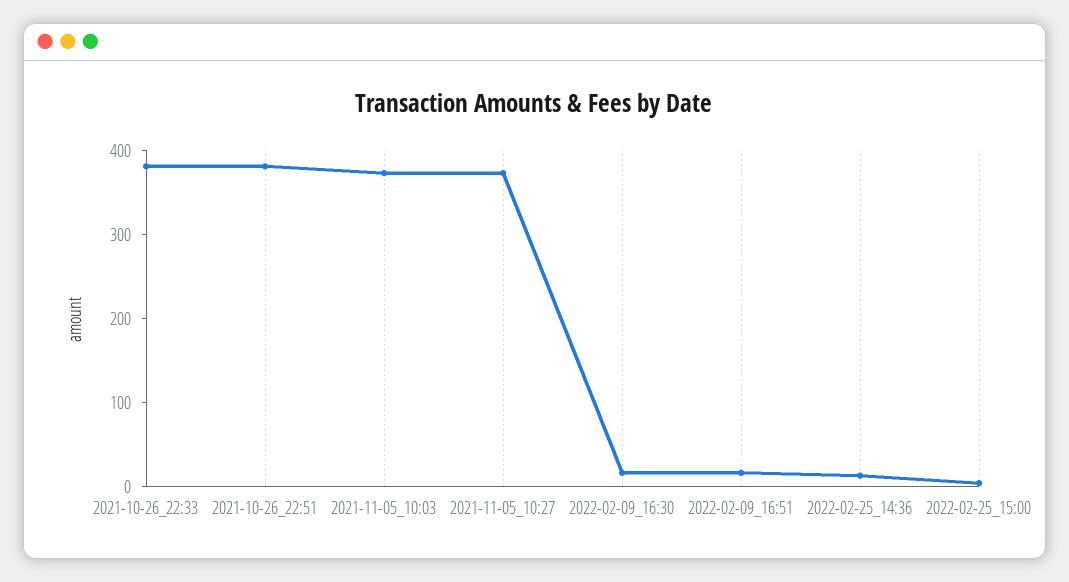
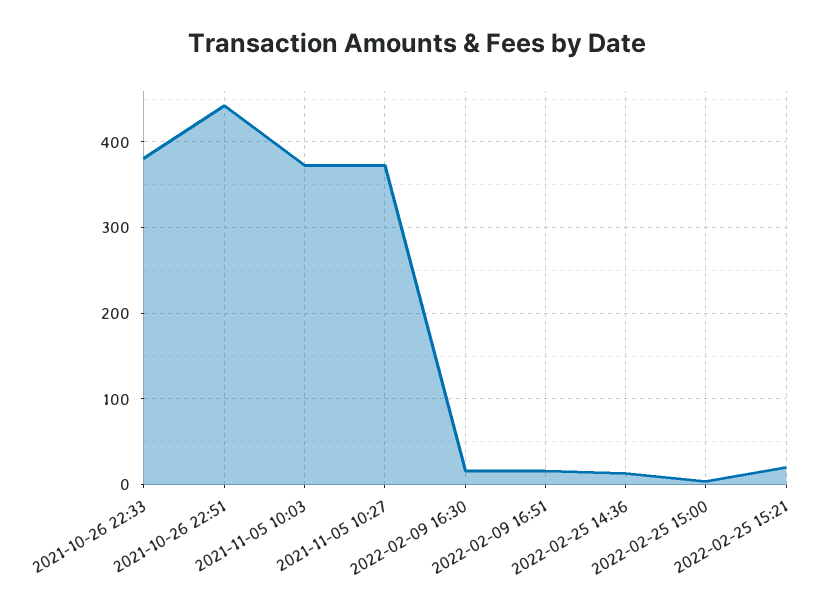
2021-10-26_22:51: 380 -> 440
2022-02-25 15:21: none -> 20

